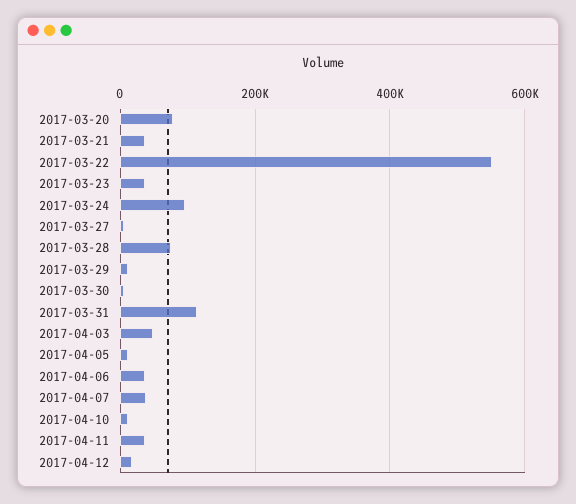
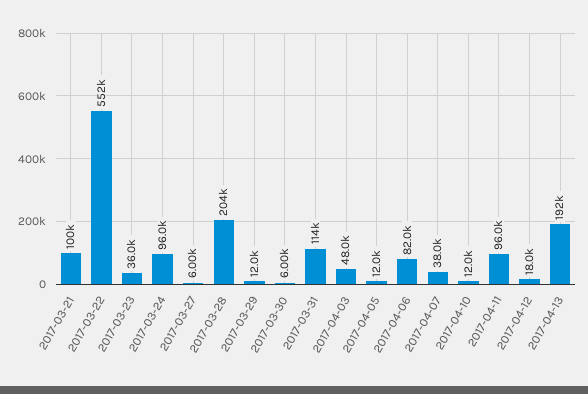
2017-03-20: 80000 -> none
2017-03-21: 40000 -> 100000
2017-03-28: 80000 -> 204000
2017-04-06: 40000 -> 82000
2017-04-11: 40000 -> 96000
2017-04-13: none -> 192000

